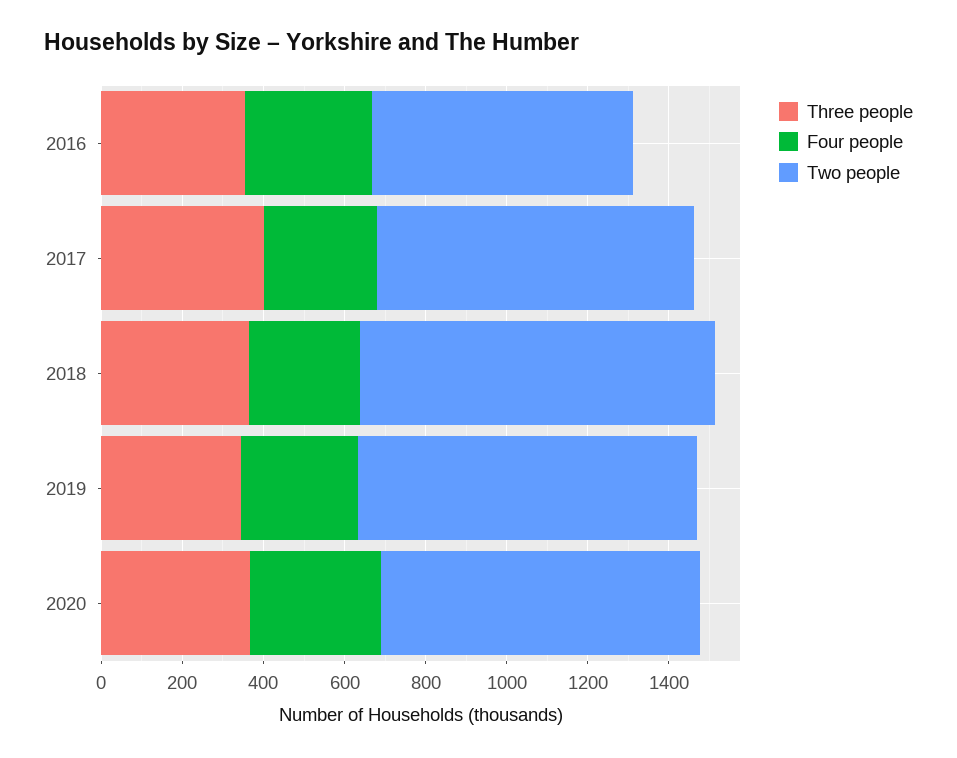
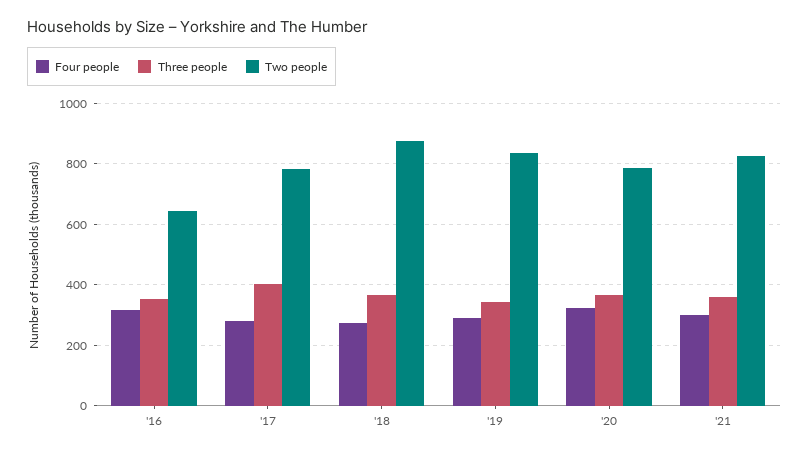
Four people, '21: none -> 300
Three people, '21: none -> 360
Two people, '21: none -> 820

